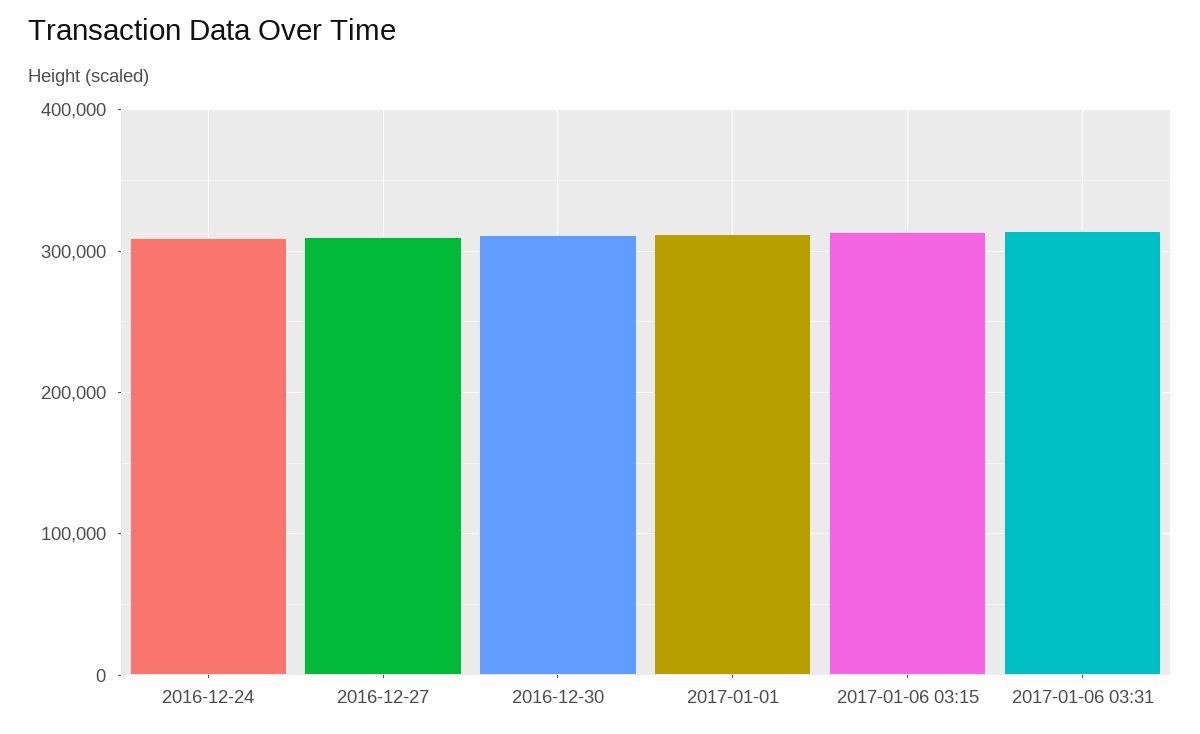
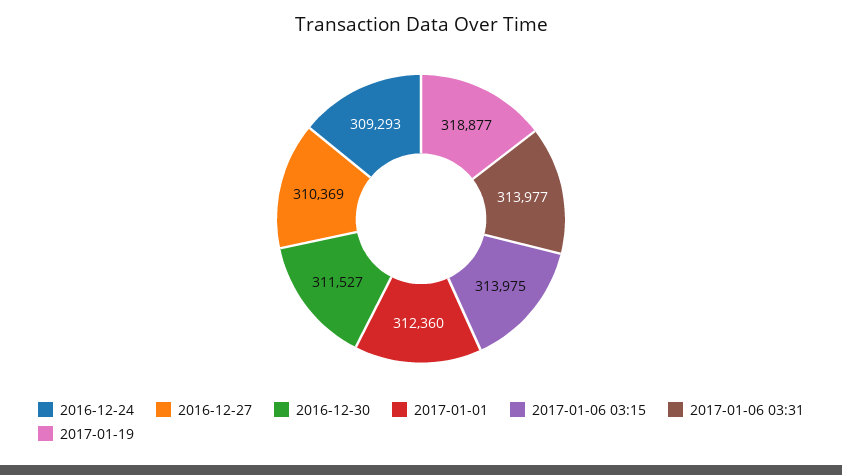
2017-01-19: none -> 318877

